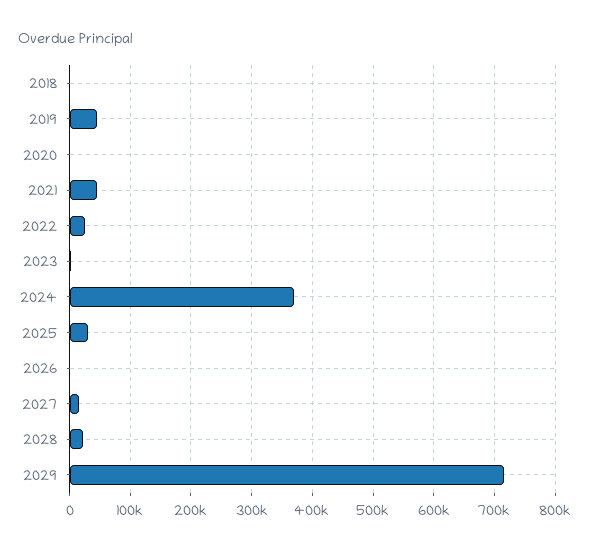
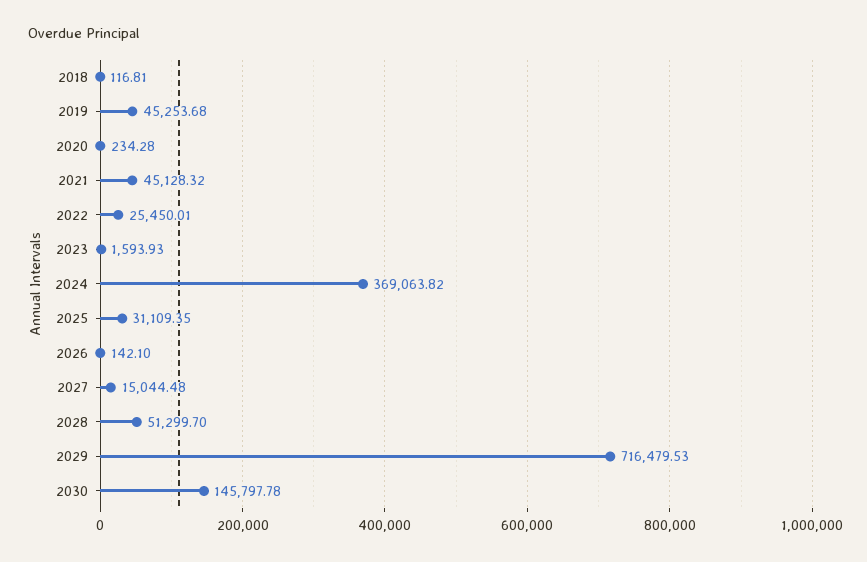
2028: 20000 -> 51299.7
2030: none -> 145797.78

